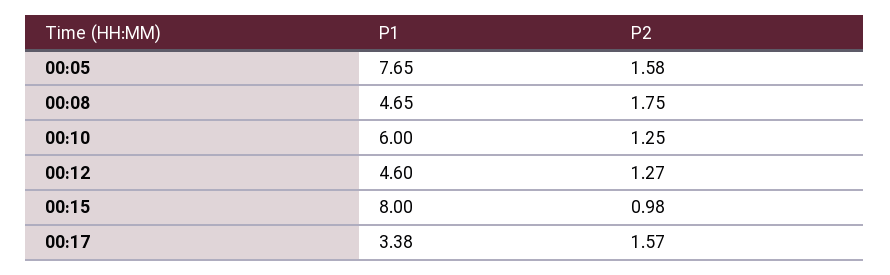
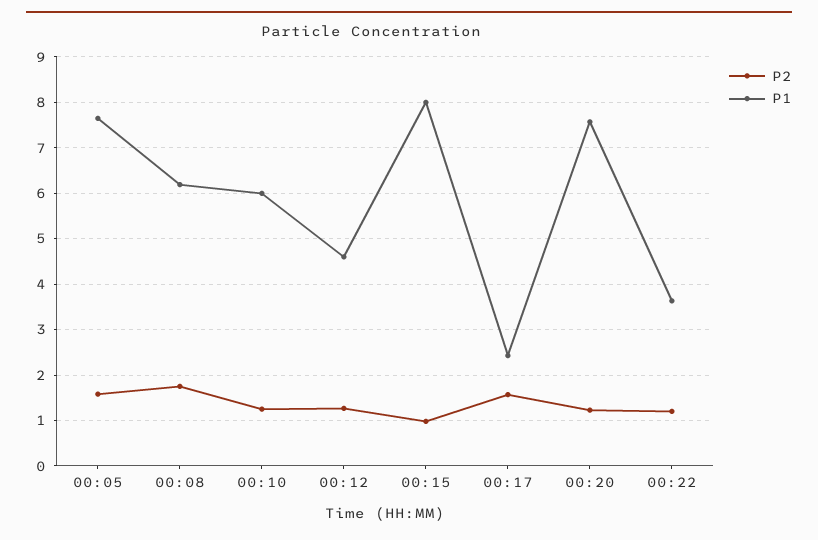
P1, 00:08: 4.65 -> 6.2
P1, 00:17: 3.38 -> 2.4
P2, 00:20: none -> 1.2
P1, 00:20: none -> 7.6
P2, 00:22: none -> 1.2
P1, 00:22: none -> 3.6

